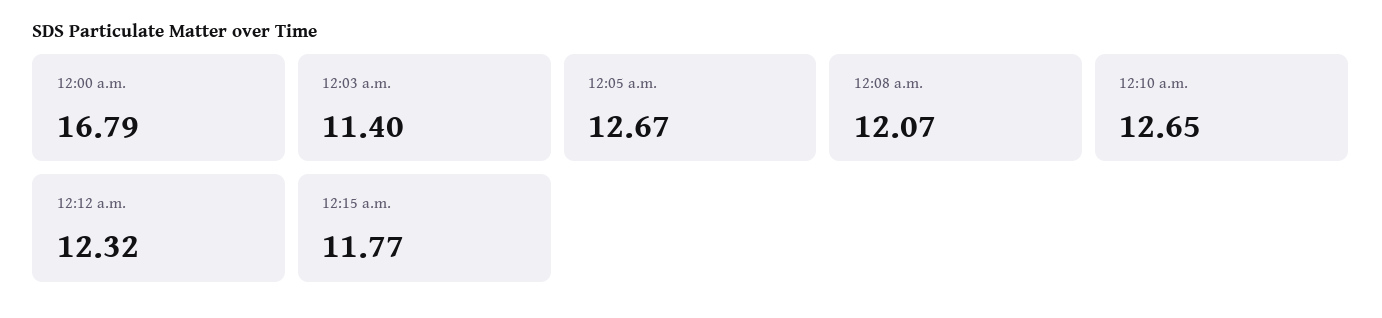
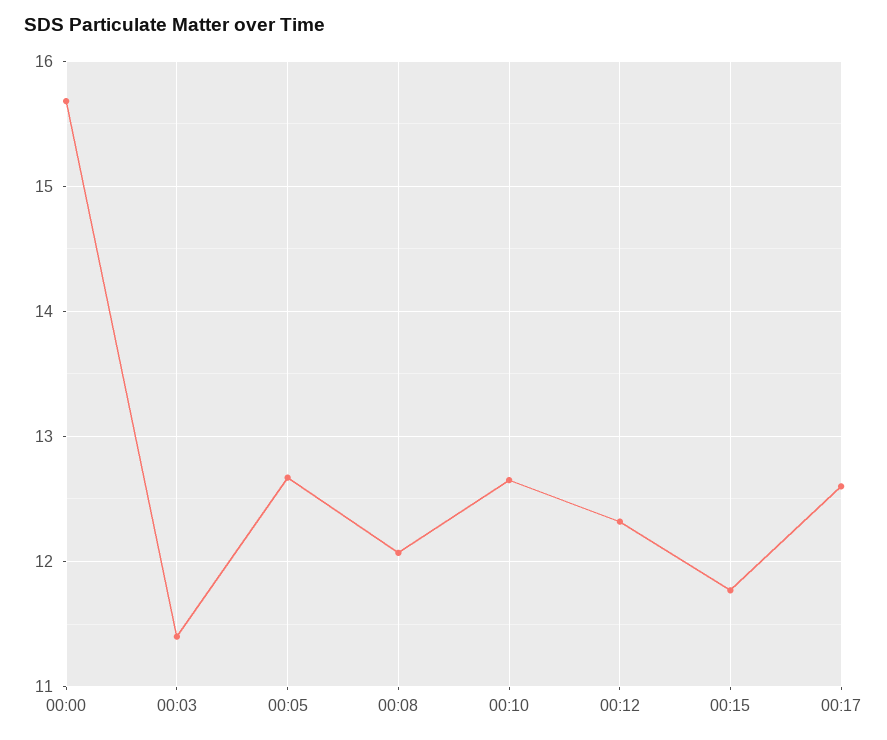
12:00 a.m.: 16.79 -> 15.7
00:17: none -> 12.6

